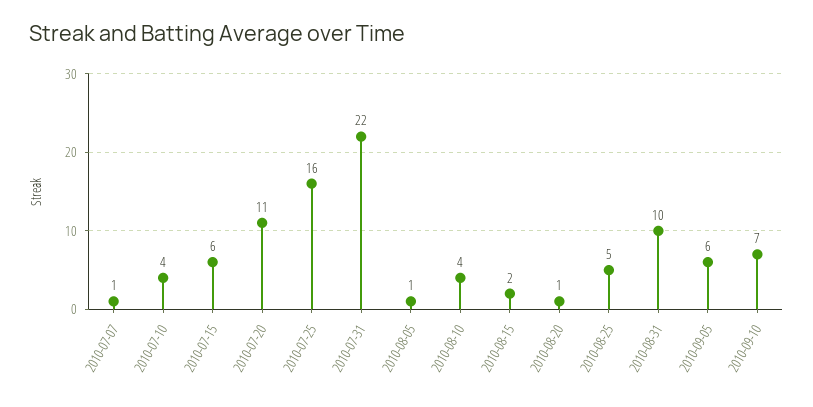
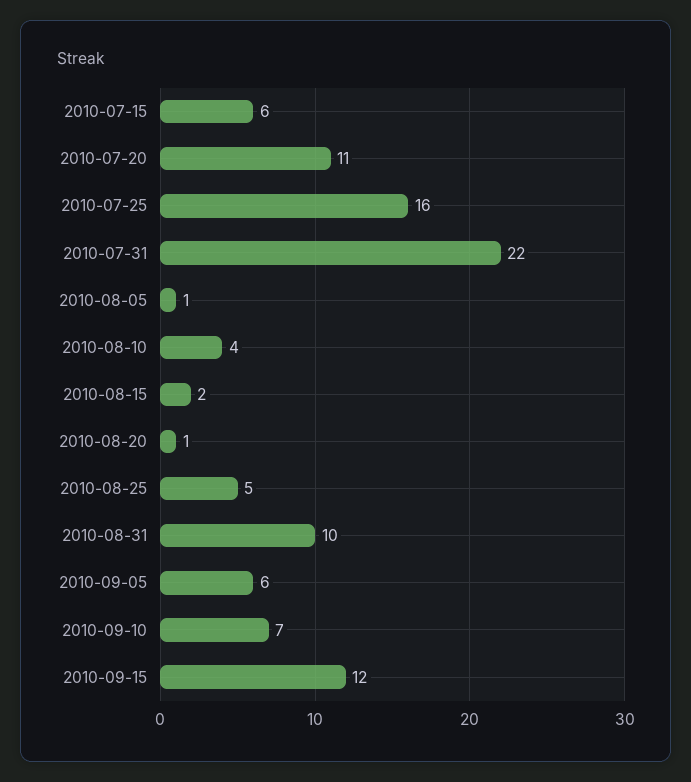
2010-07-07: 1 -> none
2010-07-10: 4 -> none
2010-09-15: none -> 12

